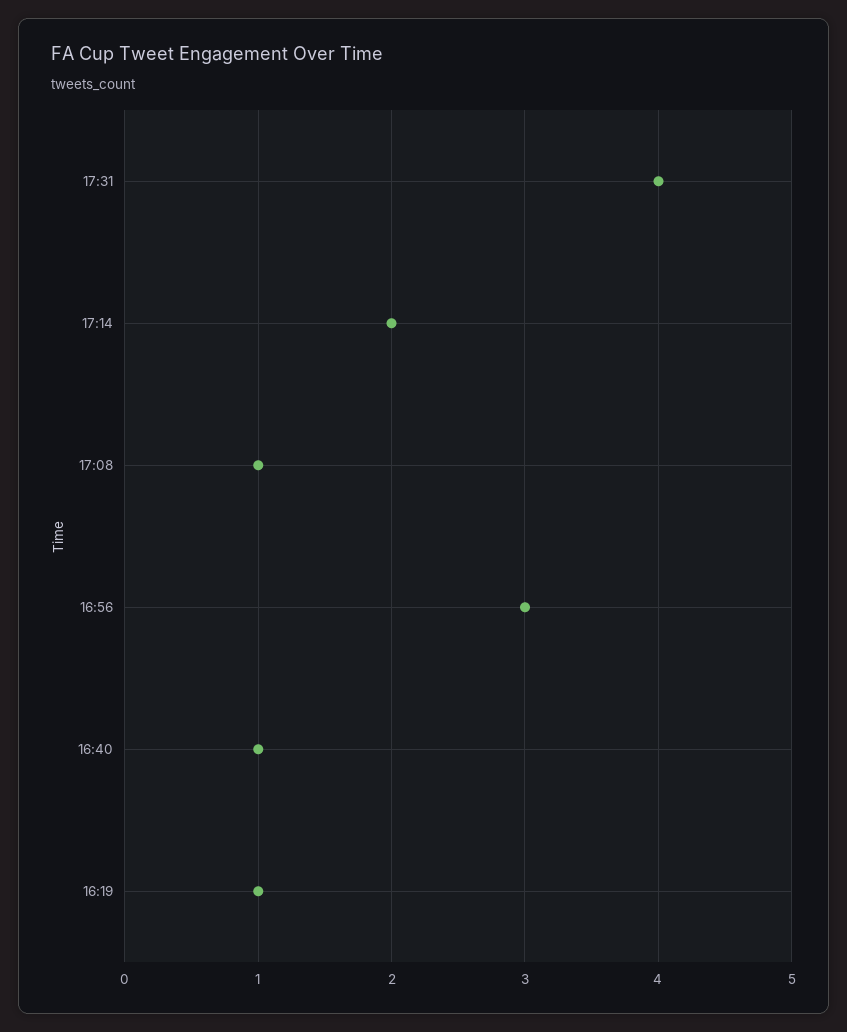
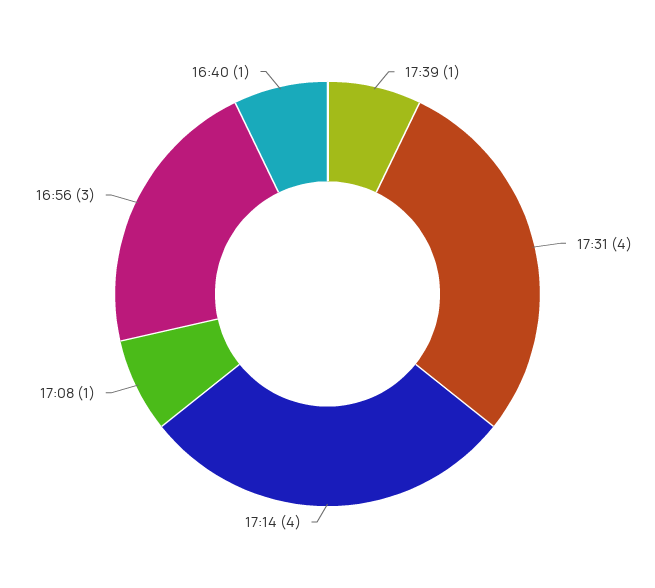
17:14: 2 -> 4
16:19: 1 -> none
17:39: none -> 1

